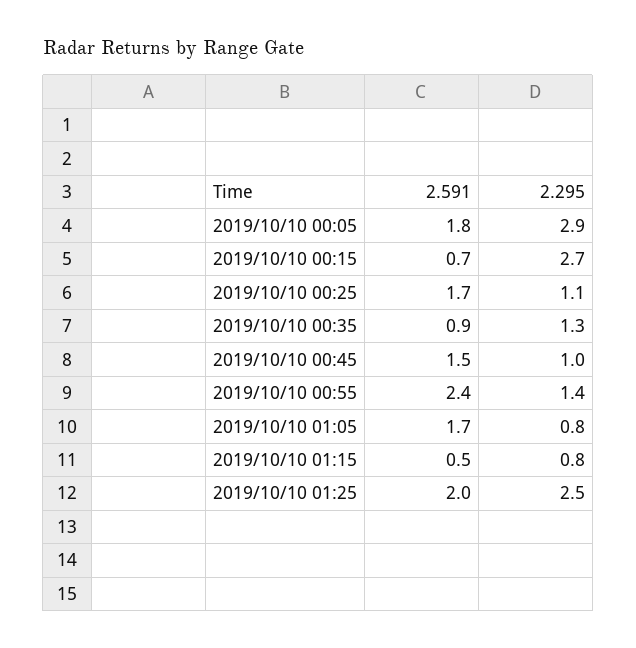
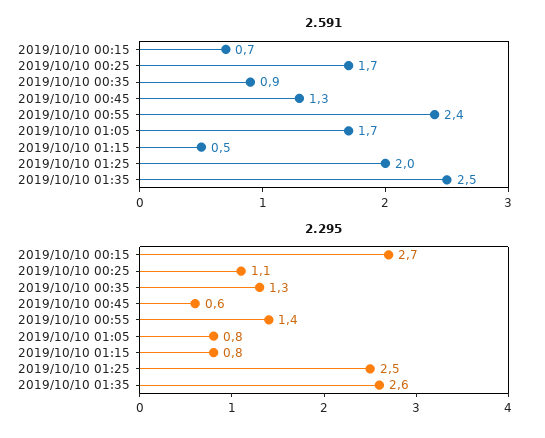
2.591, 2019/10/10 00:05: 1.8 -> none
2.295, 2019/10/10 00:05: 2.9 -> none
2.591, 2019/10/10 00:45: 1.5 -> 1.3
2.295, 2019/10/10 00:45: 1 -> 0.6
2.591, 2019/10/10 01:35: none -> 2.5
2.295, 2019/10/10 01:35: none -> 2.6

